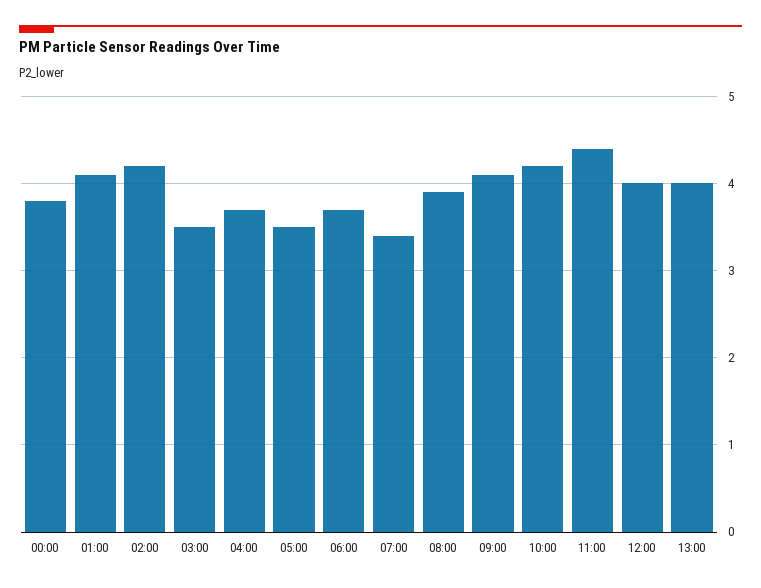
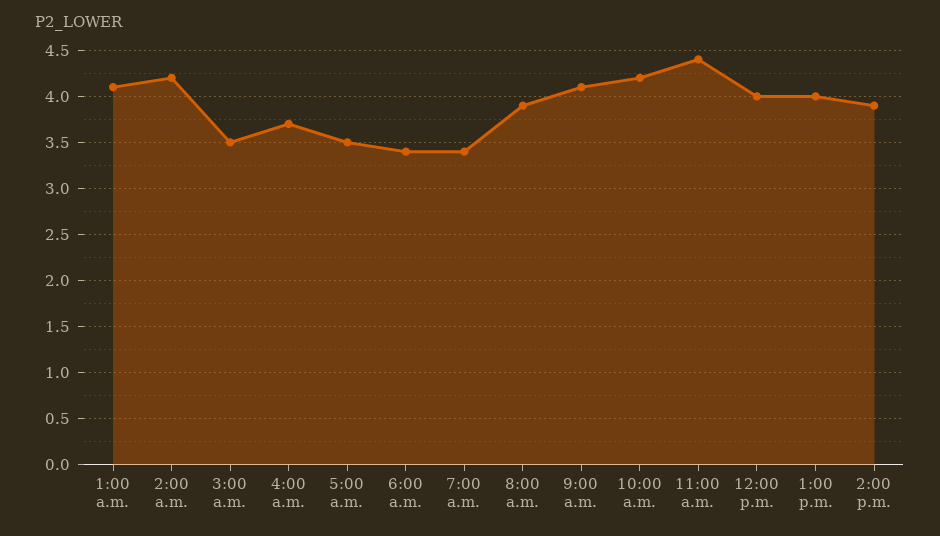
00:00: 3.8 -> none
06:00: 3.7 -> 3.4
2:00 p.m.: none -> 3.9

